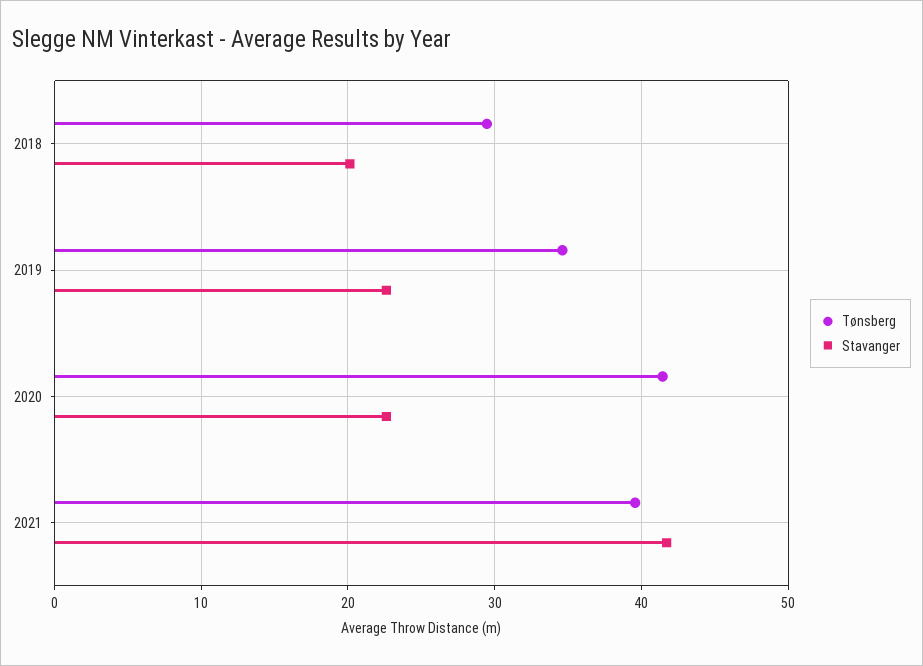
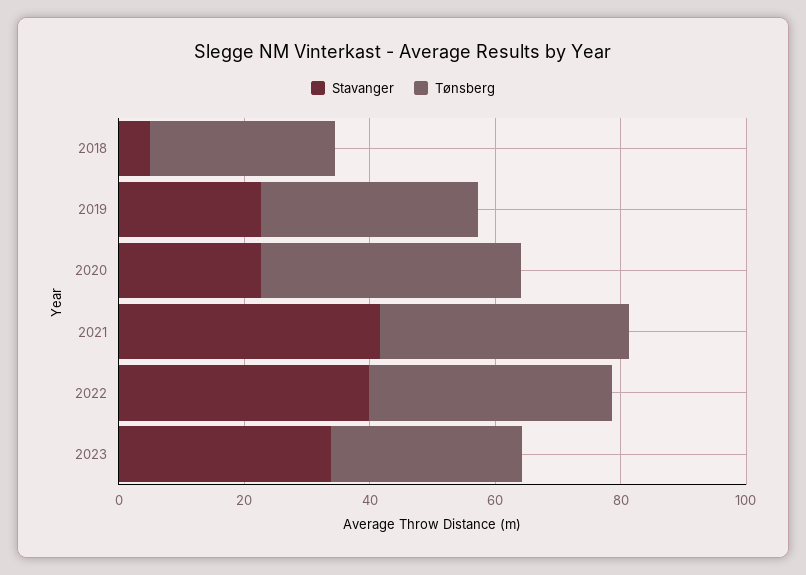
Stavanger, 2018: 20 -> 5
Stavanger, 2022: none -> 40
Tønsberg, 2022: none -> 40
Stavanger, 2023: none -> 35
Tønsberg, 2023: none -> 30

